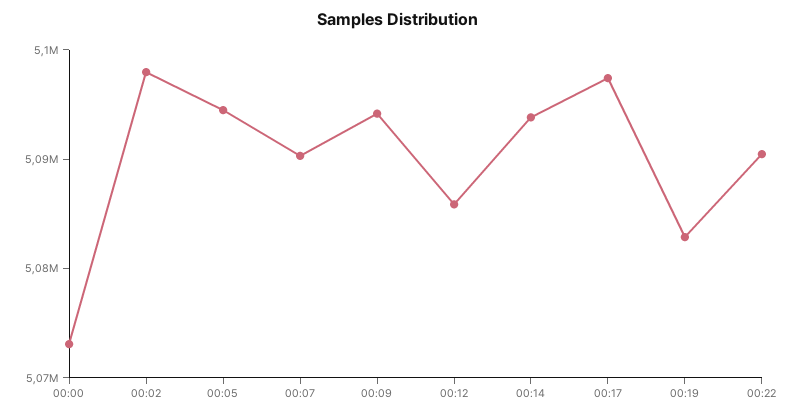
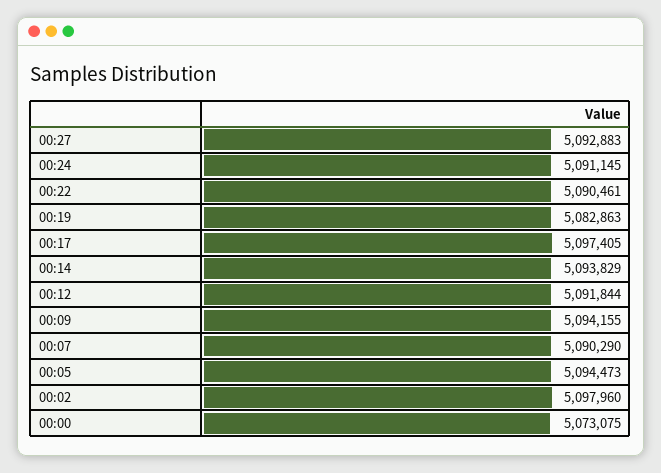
00:12: 5086000 -> 5091844
00:27: none -> 5092883
00:24: none -> 5091145

